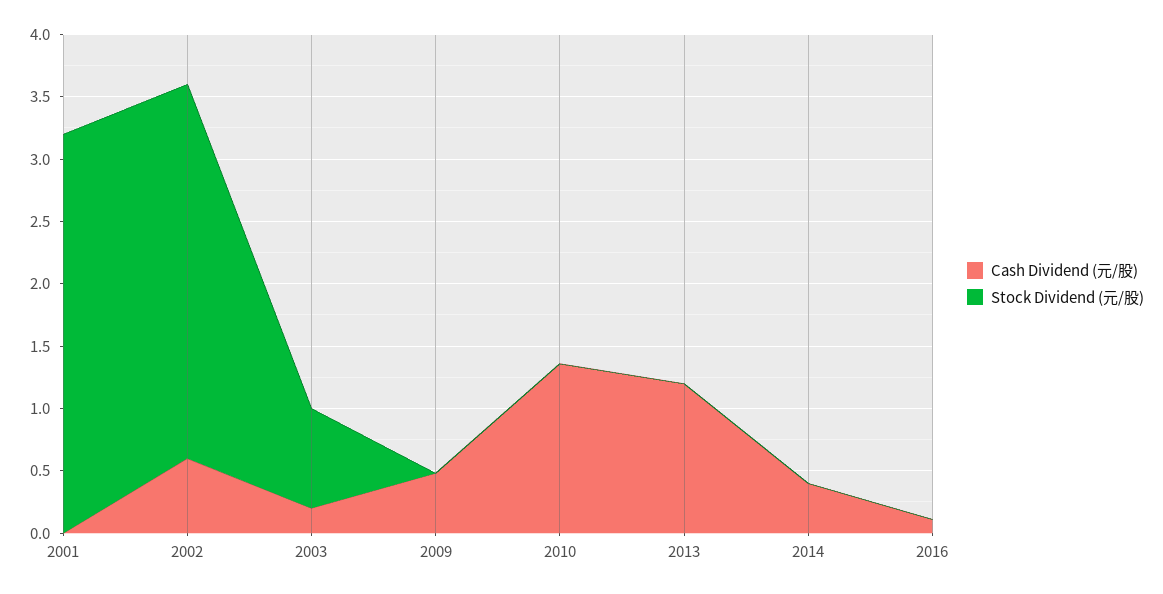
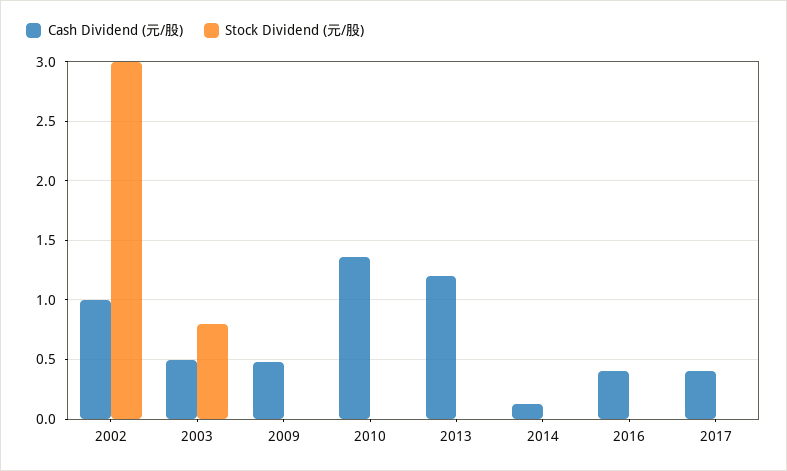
Cash Dividend (元/股), 2001: 0 -> none
Stock Dividend (元/股), 2001: 3.2 -> none
Cash Dividend (元/股), 2002: 0.6 -> 1
Cash Dividend (元/股), 2003: 0.2 -> 0.5
Cash Dividend (元/股), 2014: 0.4 -> 0.1
Cash Dividend (元/股), 2016: 0.1 -> 0.4
Cash Dividend (元/股), 2017: none -> 0.4
Stock Dividend (元/股), 2017: none -> 0

